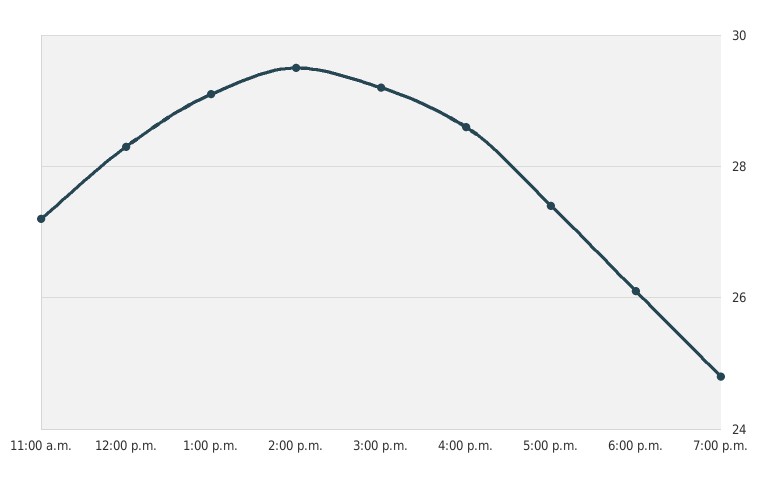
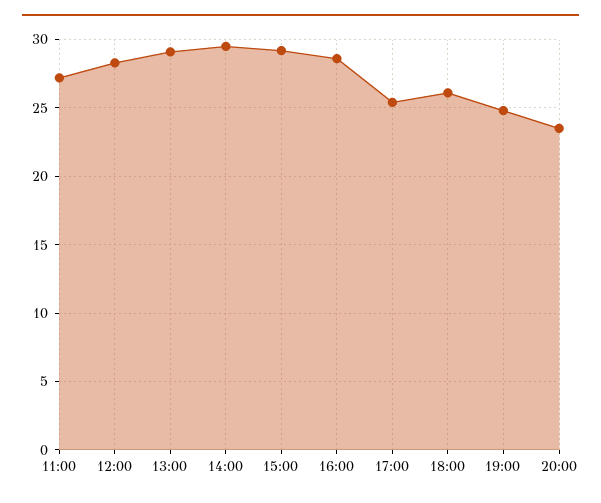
5:00 p.m.: 27.5 -> 25.5
20:00: none -> 23.5

